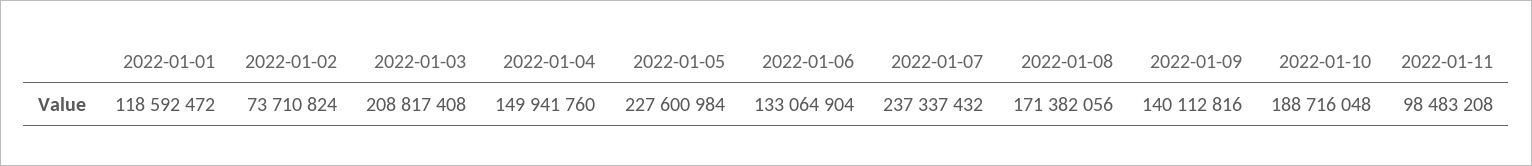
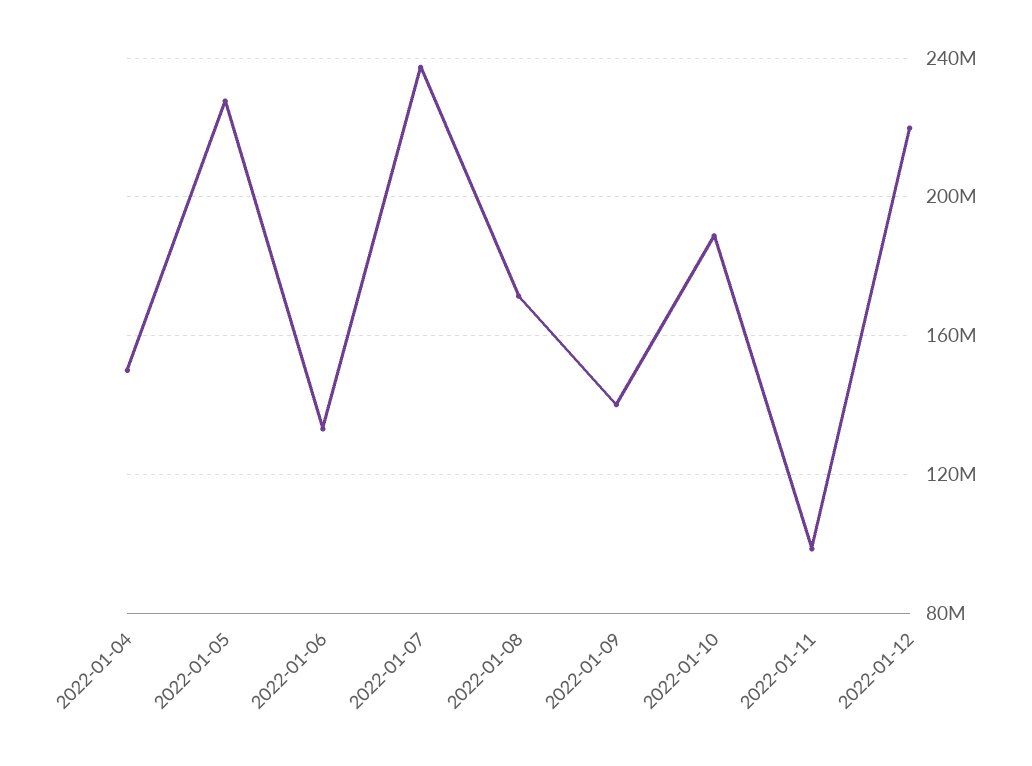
2022-01-01: 118592472 -> none
2022-01-02: 73710824 -> none
2022-01-03: 208817408 -> none
2022-01-12: none -> 220000000

